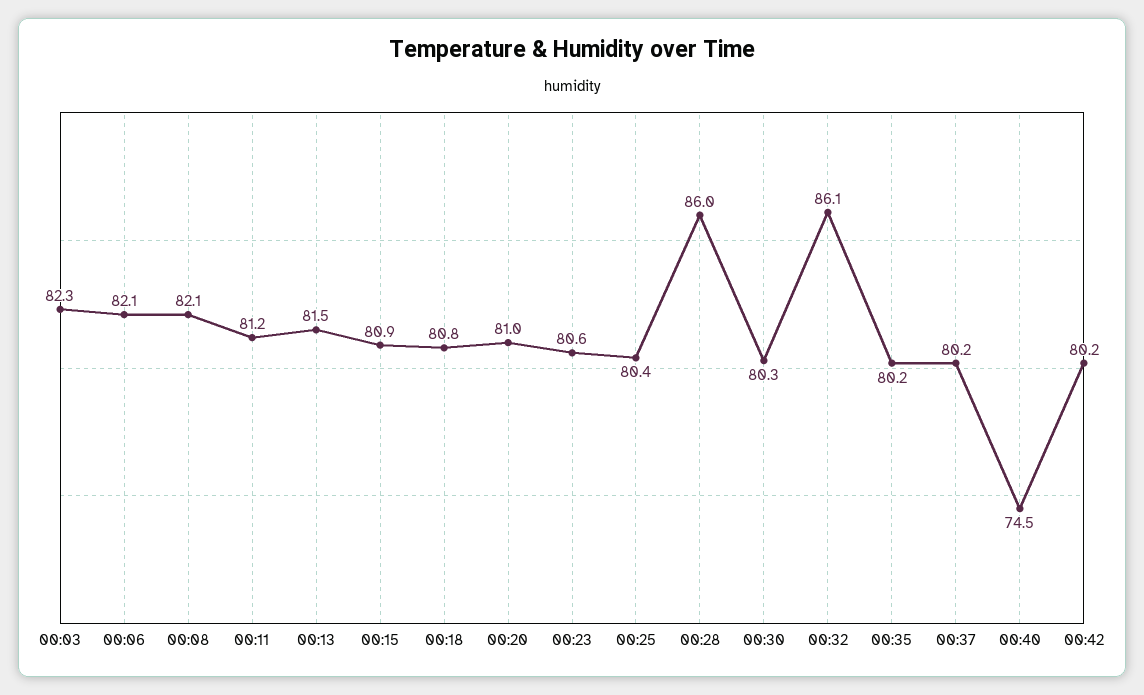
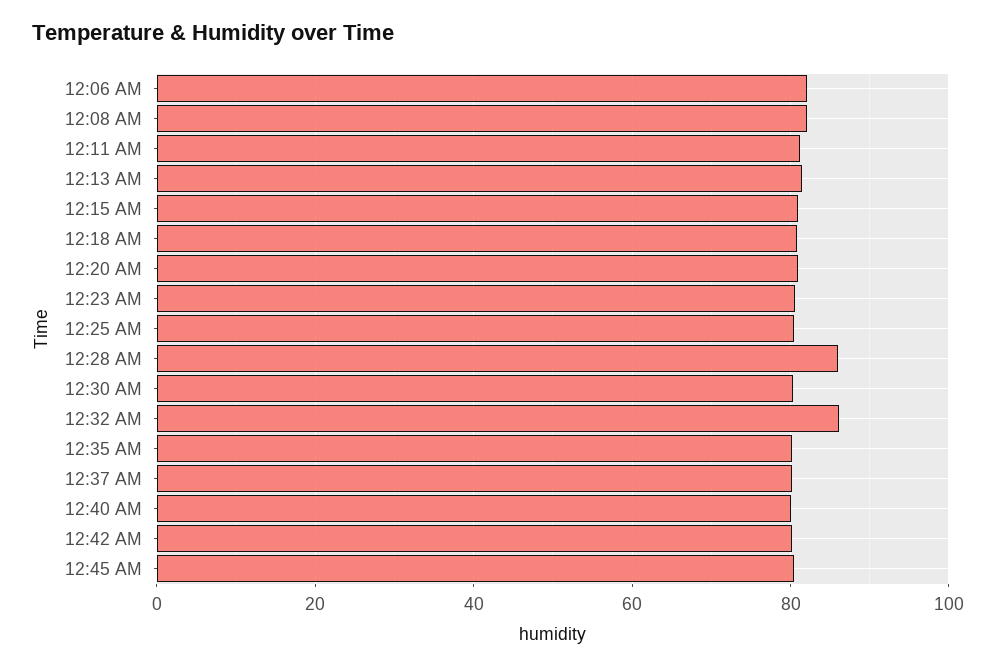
00:03: 82.3 -> none
00:40: 74.5 -> 80
12:45 AM: none -> 80

